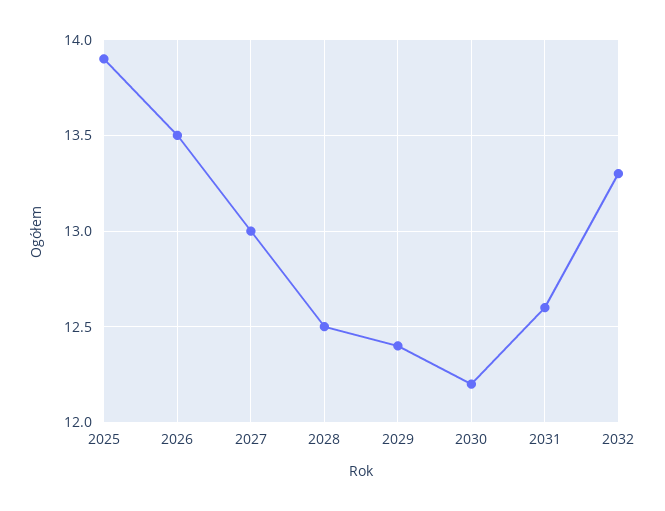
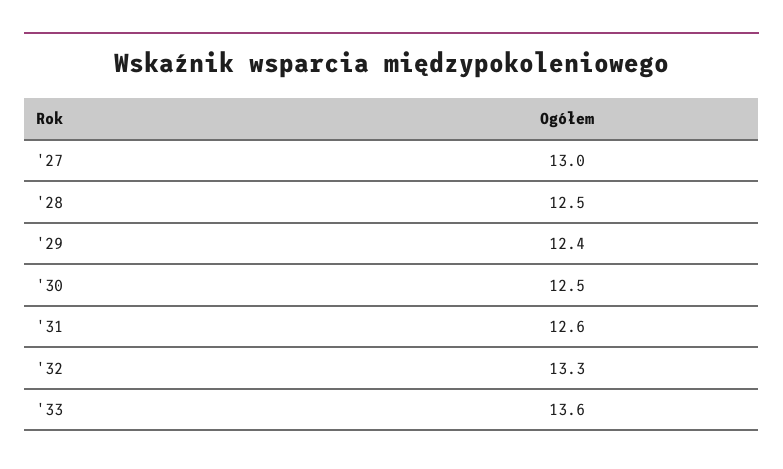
2025: 13.9 -> none
2026: 13.5 -> none
2030: 12.2 -> 12.5
'33: none -> 13.6

